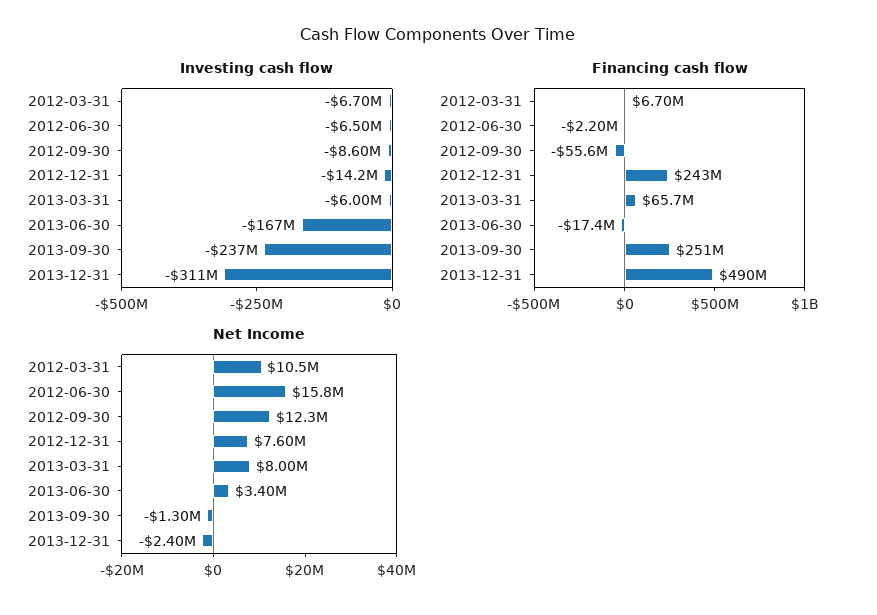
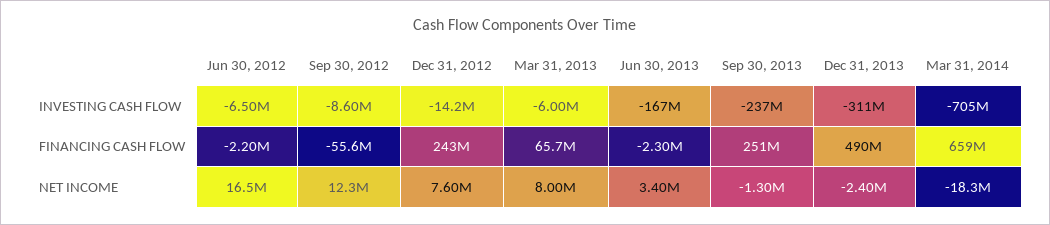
Investing cash flow, 2012-03-31: -6700000 -> none
Financing cash flow, 2012-03-31: 6700000 -> none
Financing cash flow, 2013-06-30: -17400000 -> -2300000
Net Income, 2012-03-31: 10500000 -> none
Net Income, 2012-06-30: 15800000 -> 16500000
Investing cash flow, Mar 31, 2014: none -> -705000000
Financing cash flow, Mar 31, 2014: none -> 659000000
Net Income, Mar 31, 2014: none -> -18300000

